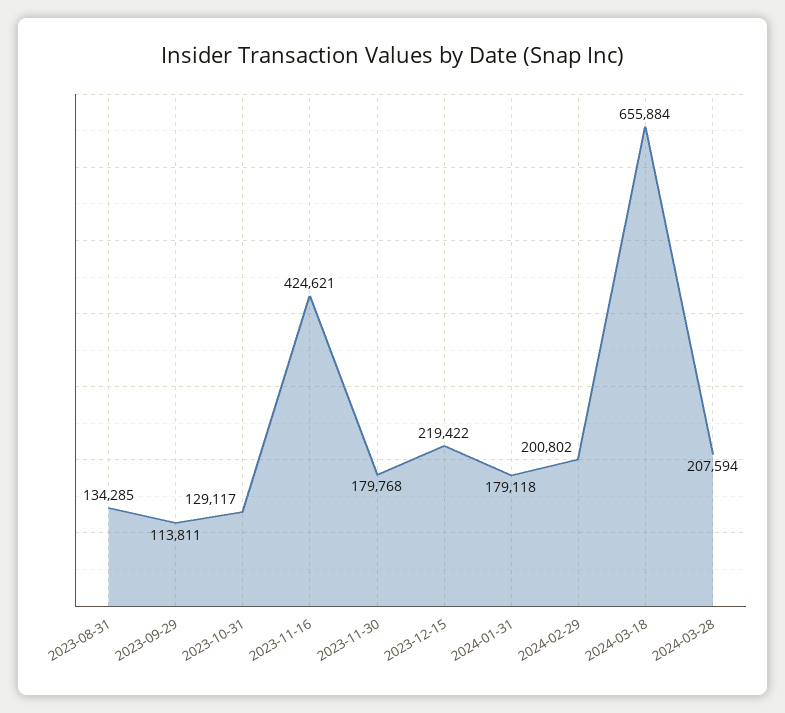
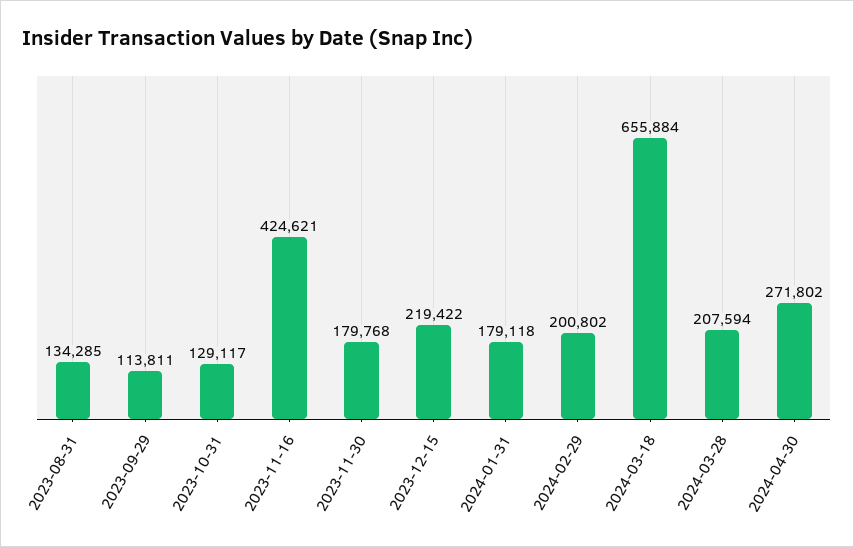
2024-04-30: none -> 271802

